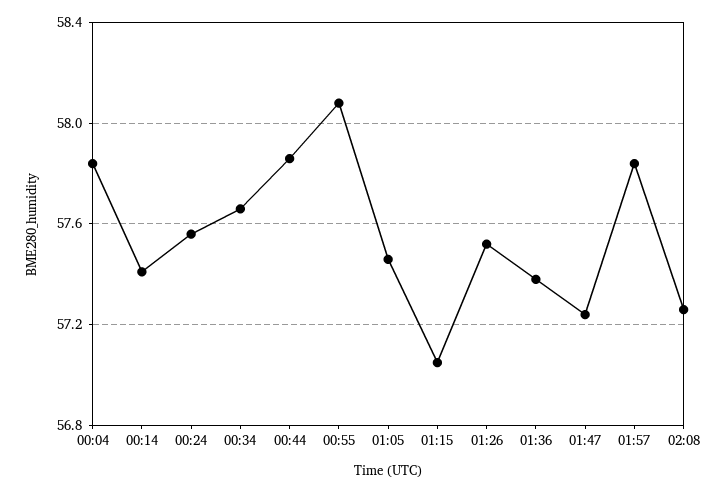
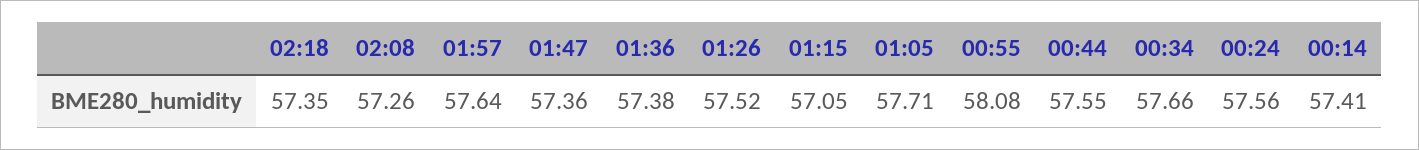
00:04: 57.85 -> none
00:44: 57.85 -> 57.55
01:05: 57.45 -> 57.71
01:47: 57.25 -> 57.36
01:57: 57.85 -> 57.64
02:18: none -> 57.35

